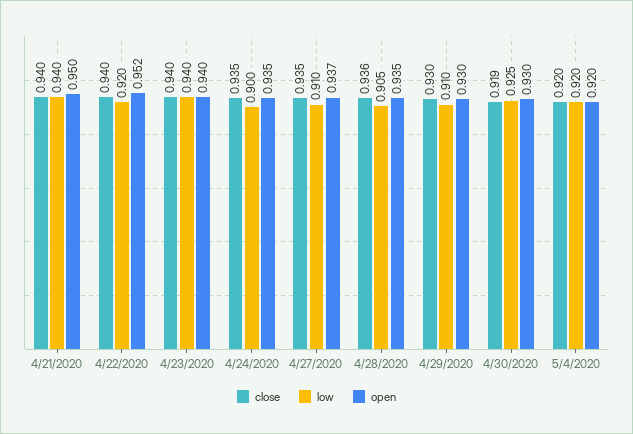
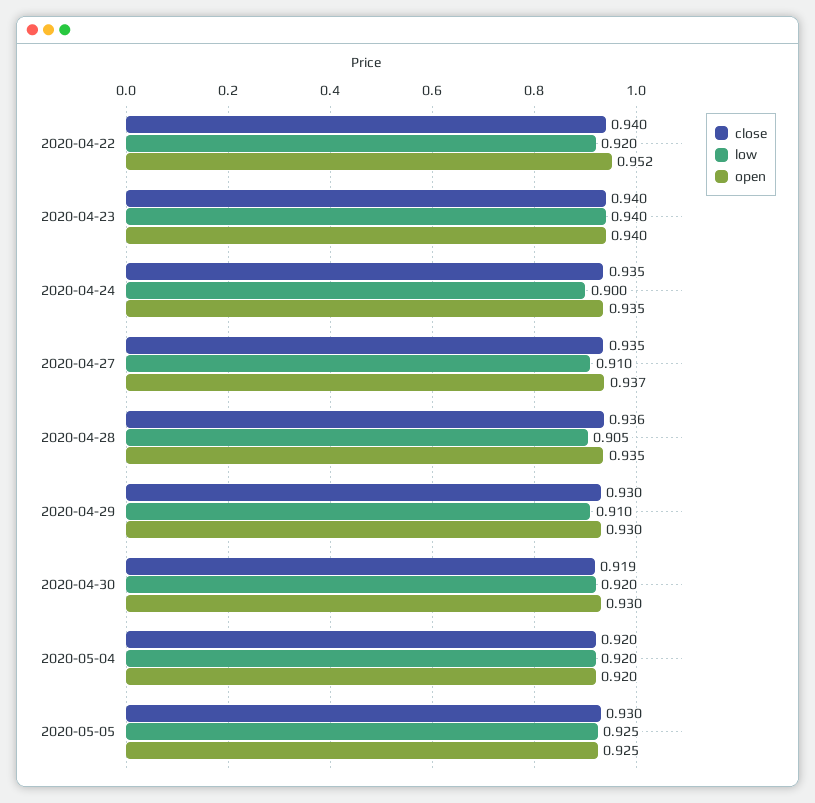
close, 4/21/2020: 0.94 -> none
low, 4/21/2020: 0.94 -> none
open, 4/21/2020: 0.95 -> none
low, 4/30/2020: 0.925 -> 0.92
close, 2020-05-05: none -> 0.93
low, 2020-05-05: none -> 0.925
open, 2020-05-05: none -> 0.925

